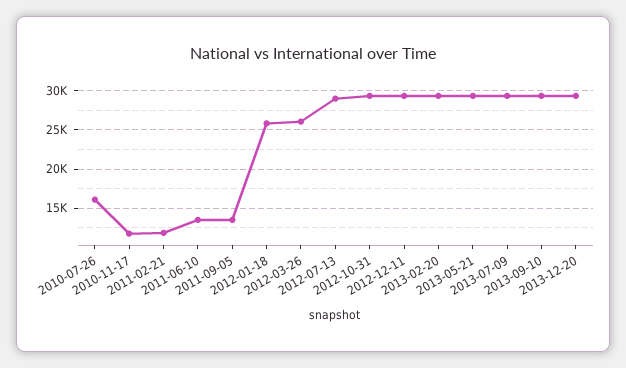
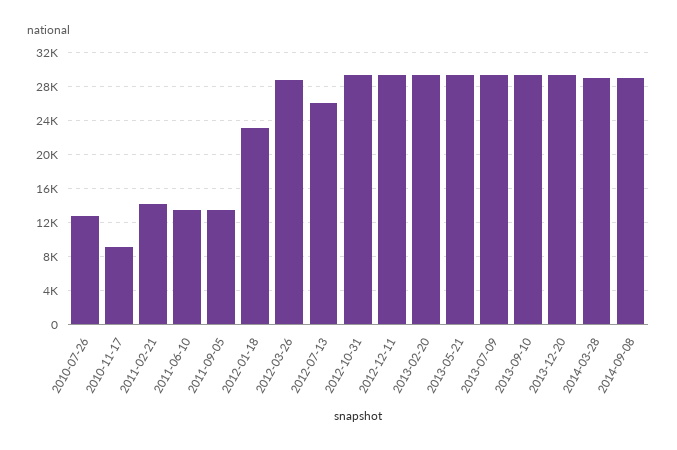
2010-07-26: 16000 -> 13000
2010-11-17: 12000 -> 9000
2011-02-21: 12000 -> 14000
2012-01-18: 26000 -> 23000
2012-03-26: 26000 -> 29000
2012-07-13: 29000 -> 26000
2014-03-28: none -> 29000
2014-09-08: none -> 29000

